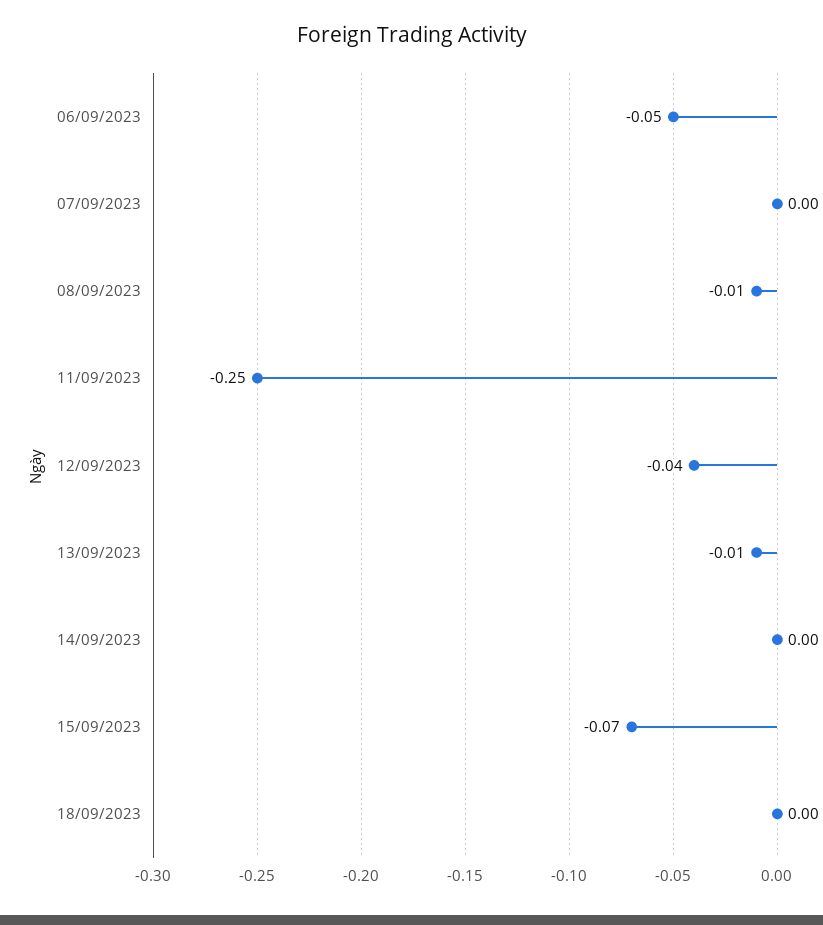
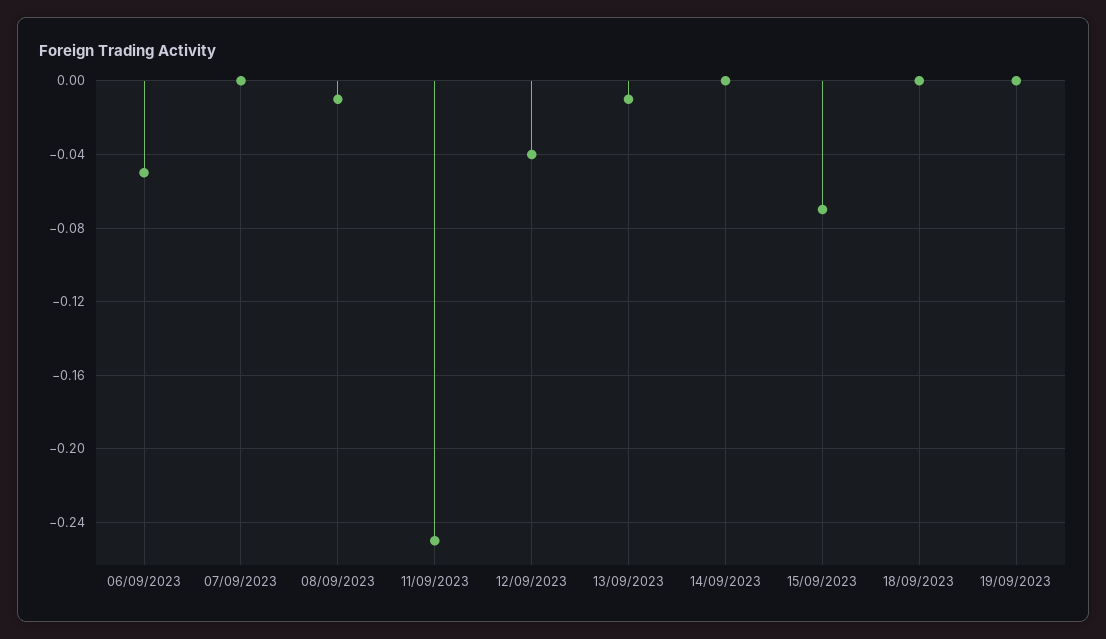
19/09/2023: none -> 0

